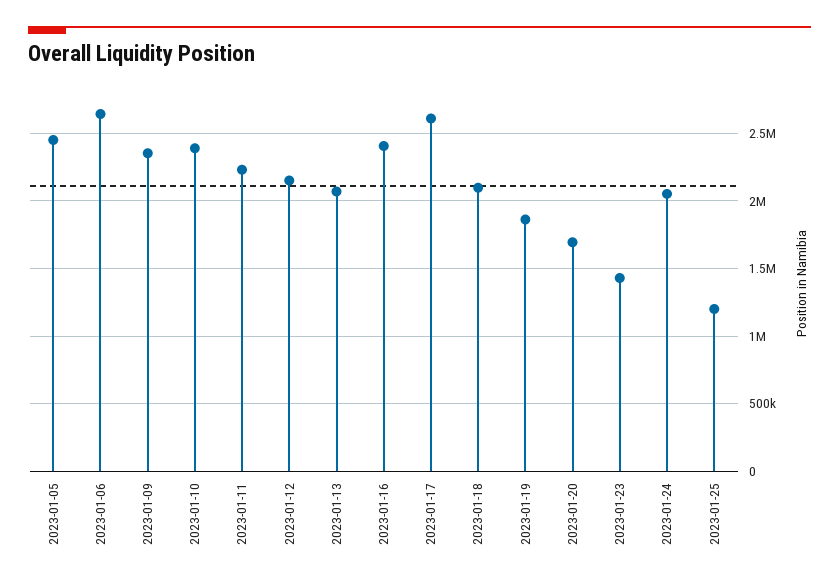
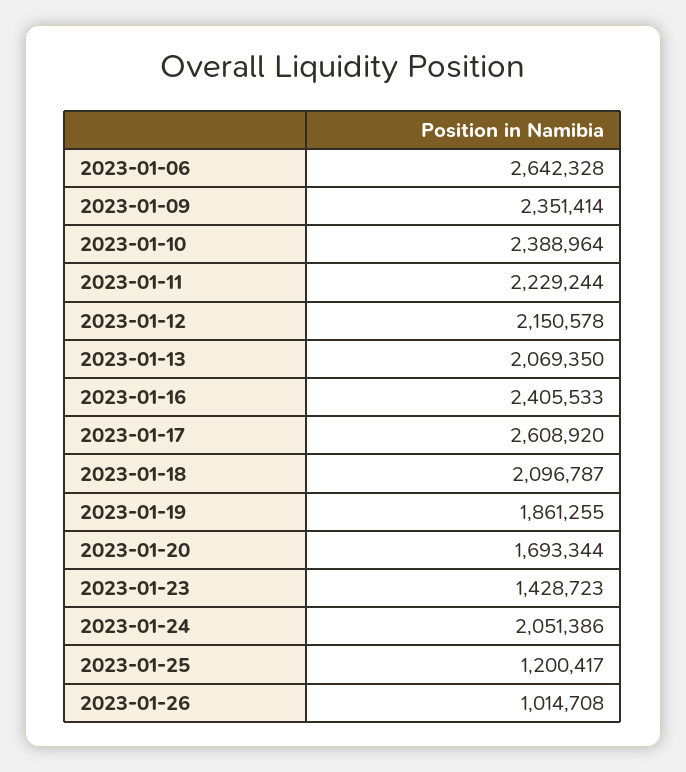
2023-01-05: 2450000 -> none
2023-01-26: none -> 1014708

